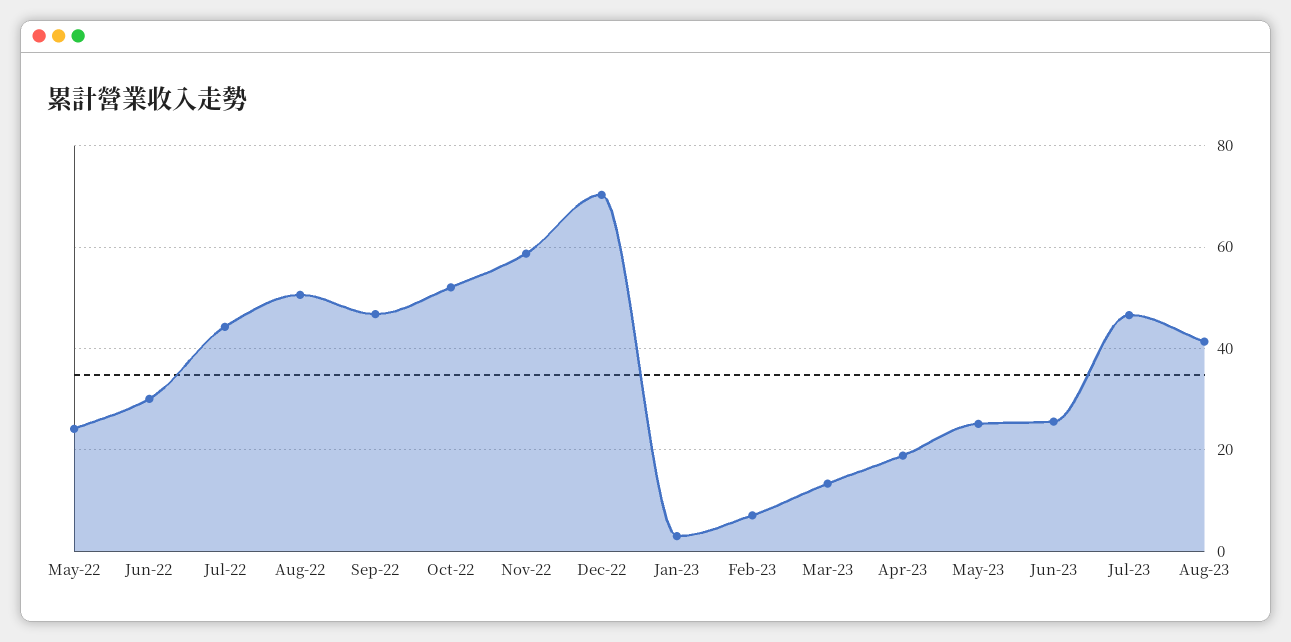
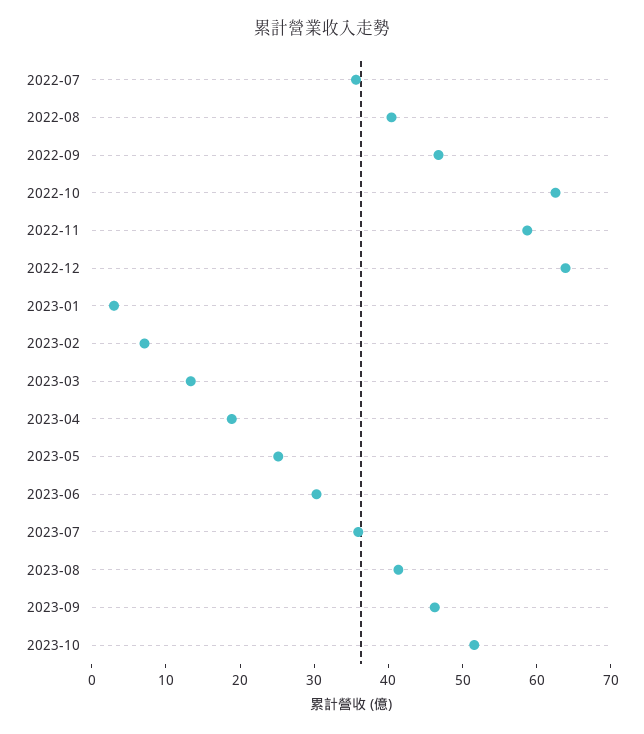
May-22: 24 -> none
Jun-22: 30 -> none
Jul-22: 44 -> 36
Aug-22: 50 -> 40
Oct-22: 52 -> 62
Dec-22: 70 -> 64
Jun-23: 26 -> 30
Jul-23: 46 -> 36
2023-09: none -> 46
2023-10: none -> 52

